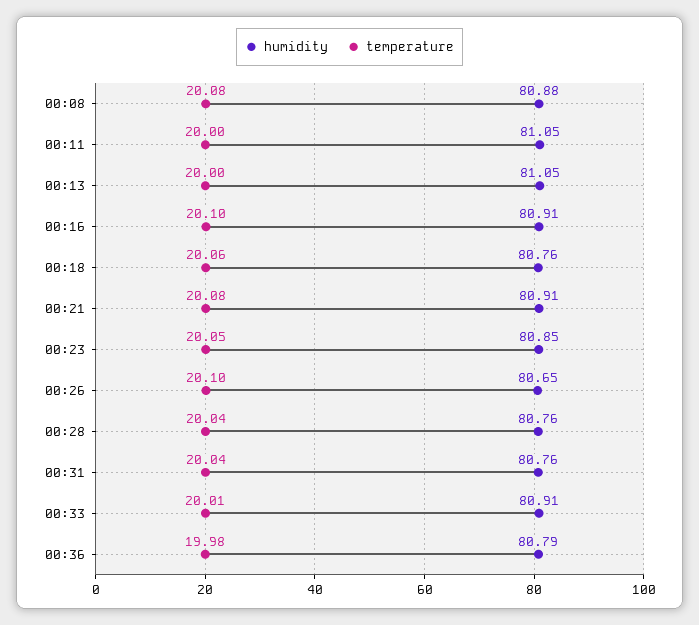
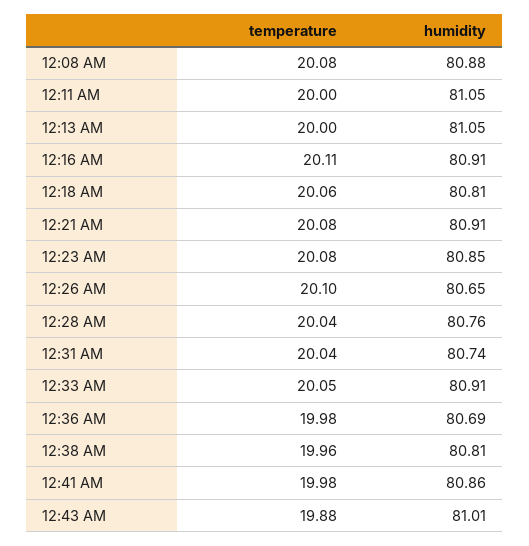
temperature, 00:16: 20.1 -> 20.11
humidity, 00:18: 80.76 -> 80.81
temperature, 00:23: 20.05 -> 20.08
humidity, 00:31: 80.76 -> 80.74
temperature, 00:33: 20.01 -> 20.05
humidity, 00:36: 80.79 -> 80.69
temperature, 12:38 AM: none -> 19.96
humidity, 12:38 AM: none -> 80.81
temperature, 12:41 AM: none -> 19.98
humidity, 12:41 AM: none -> 80.86
temperature, 12:43 AM: none -> 19.88
humidity, 12:43 AM: none -> 81.01

